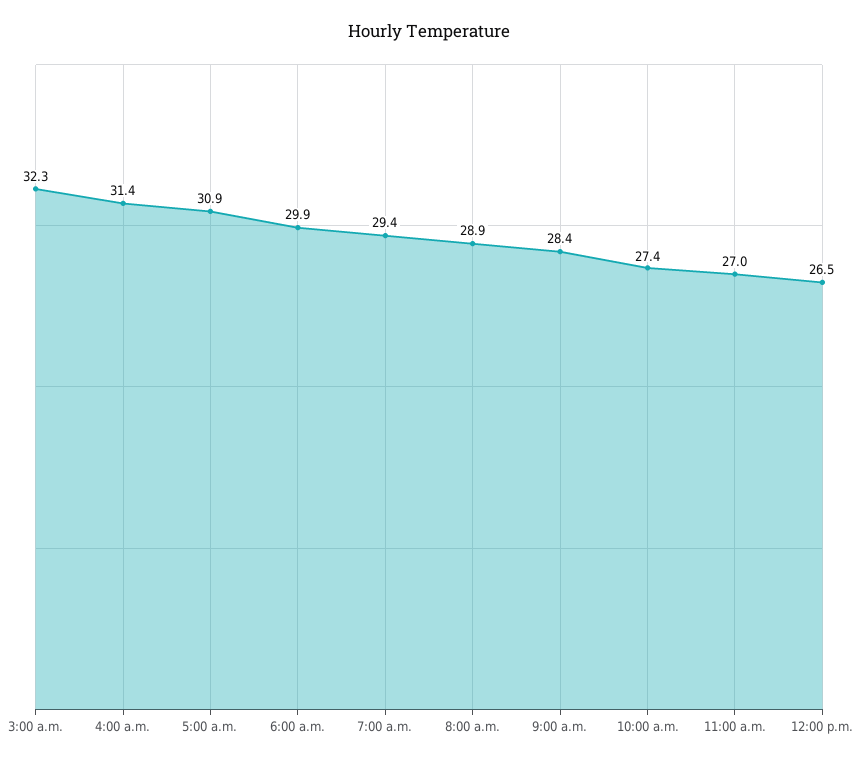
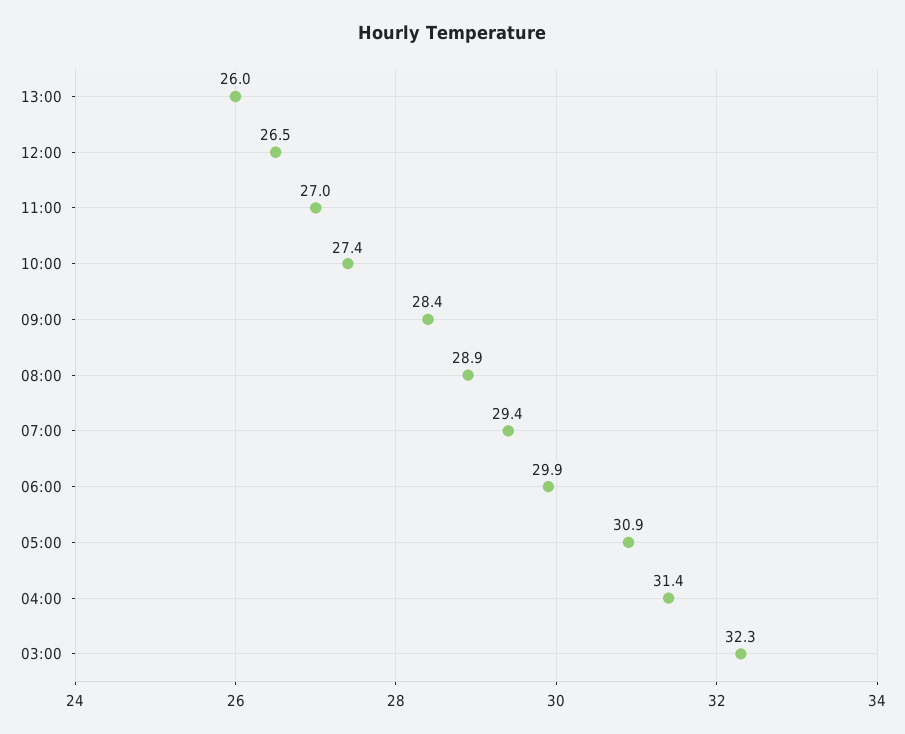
13:00: none -> 26

